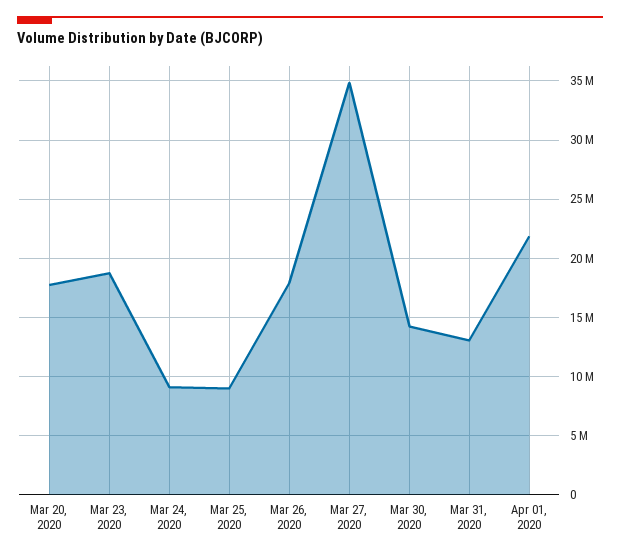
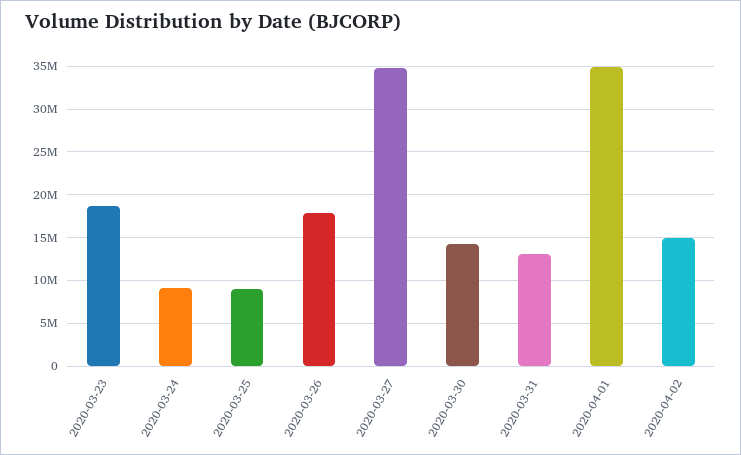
Mar 20, 2020: 18000000 -> none
Apr 01, 2020: 22000000 -> 35000000
2020-04-02: none -> 15000000

